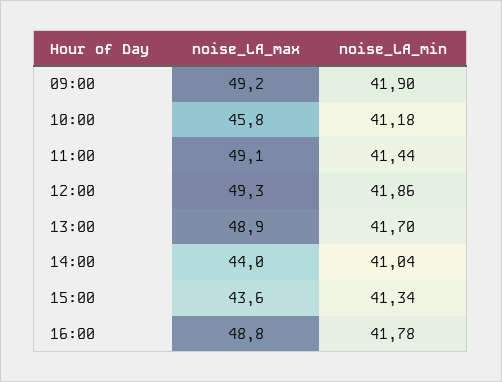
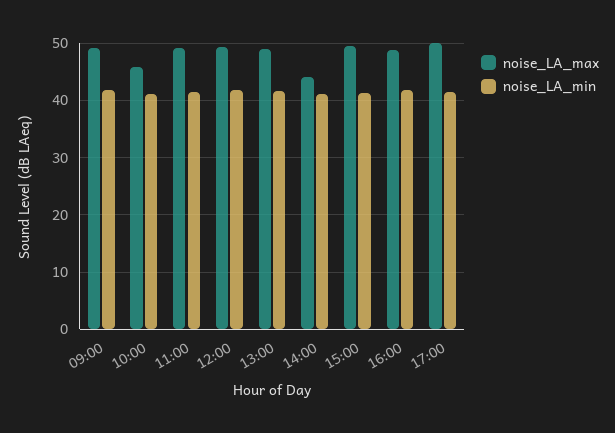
noise_LA_max, 15:00: 43.6 -> 50
noise_LA_max, 17:00: none -> 50
noise_LA_min, 17:00: none -> 42

